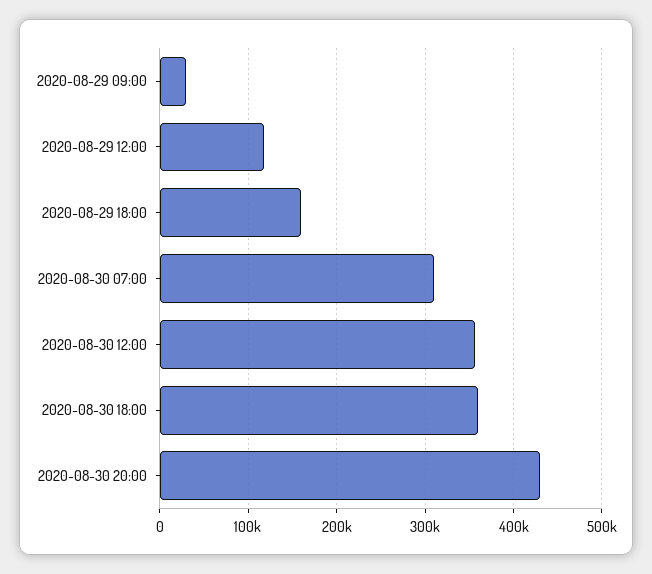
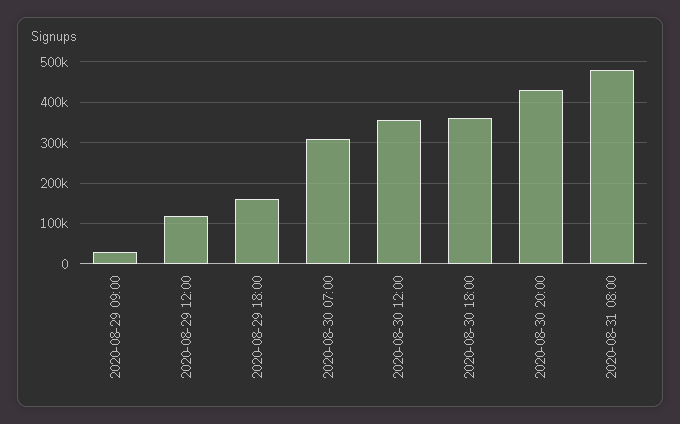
2020-08-31 08:00: none -> 480000

